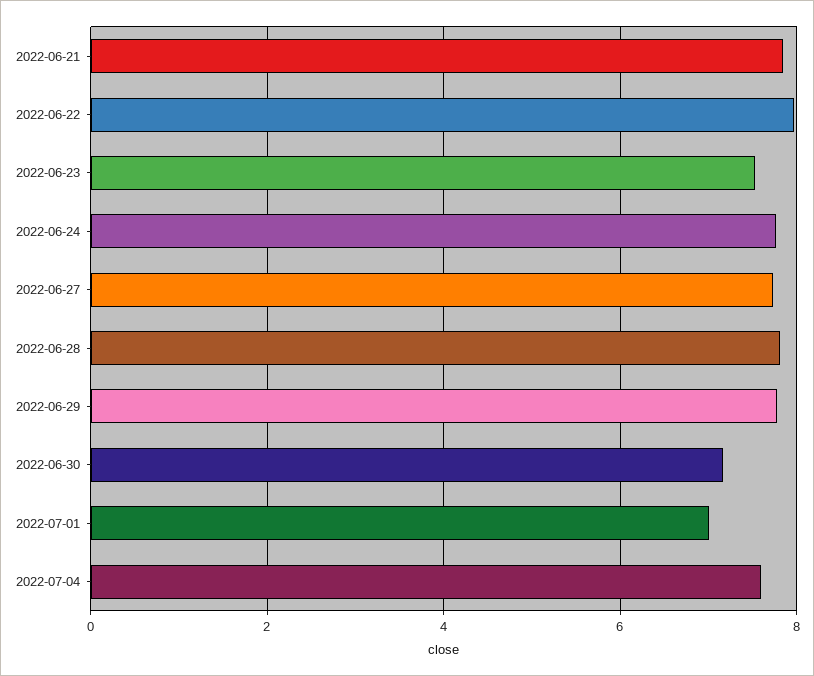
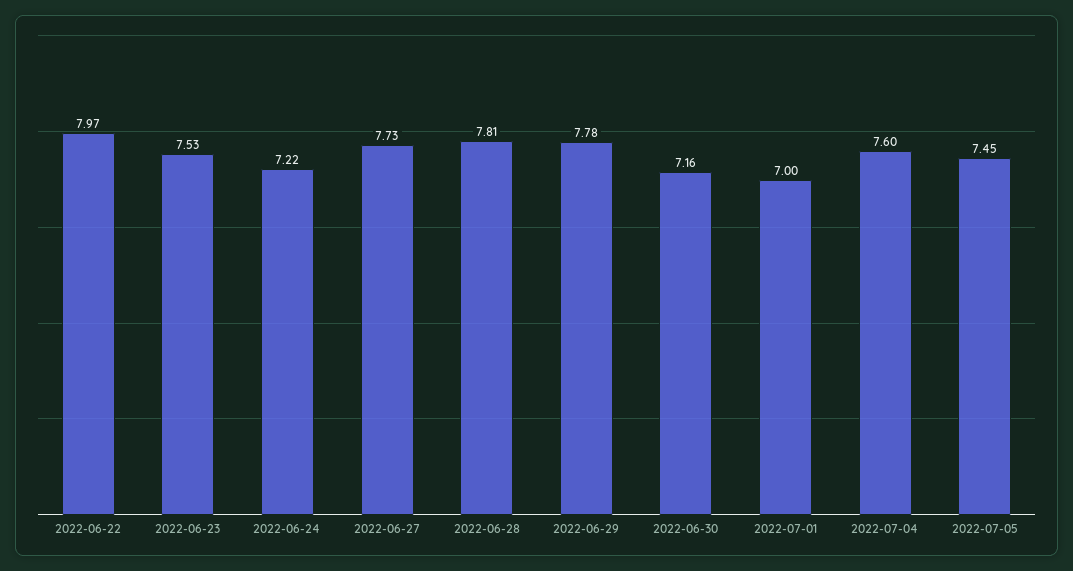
2022-06-21: 7.8 -> none
2022-06-24: 7.8 -> 7.22
2022-07-05: none -> 7.45

